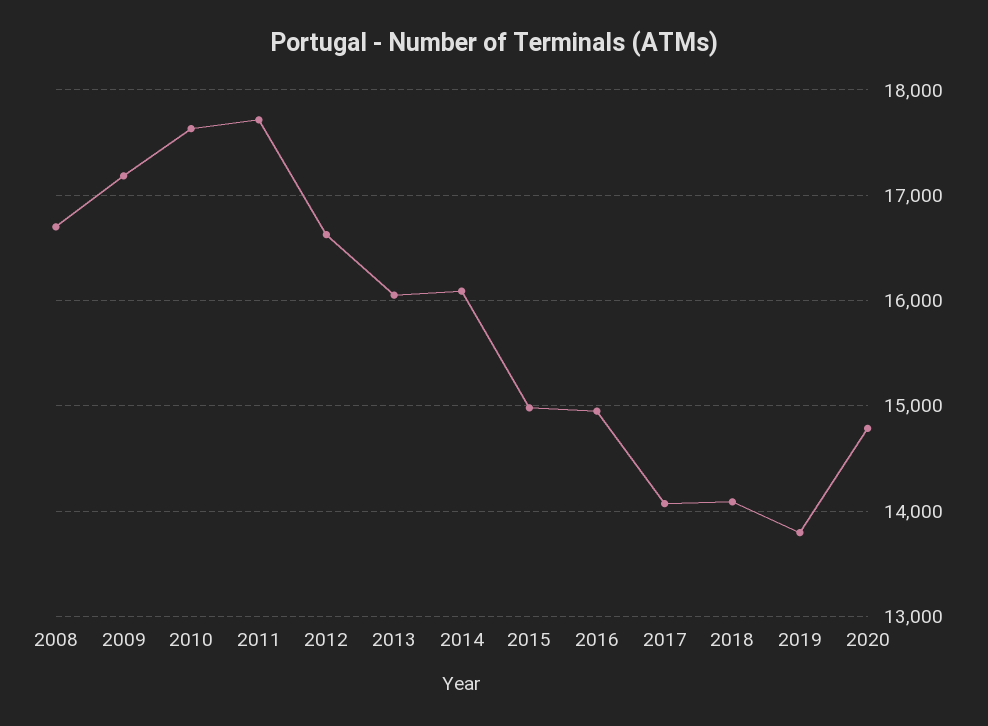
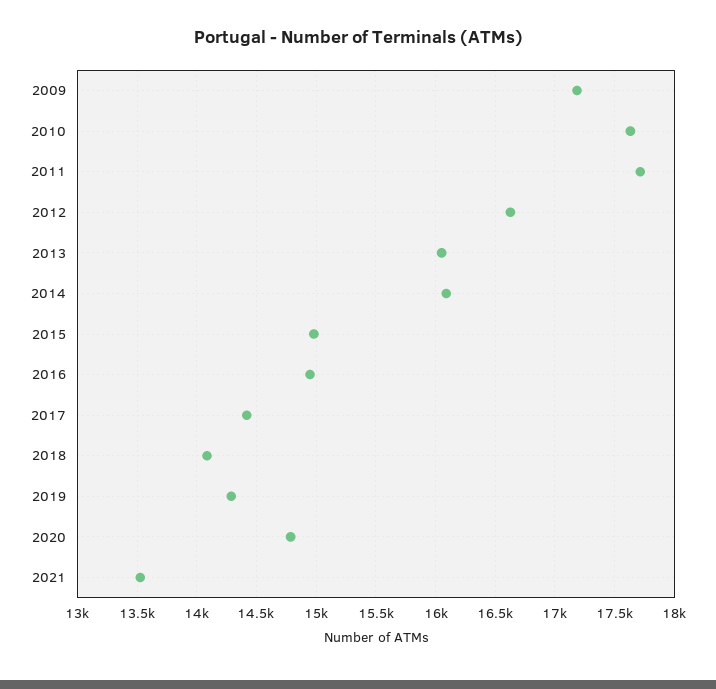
2008: 16700 -> none
2017: 14100 -> 14400
2019: 13800 -> 14300
2021: none -> 13500

